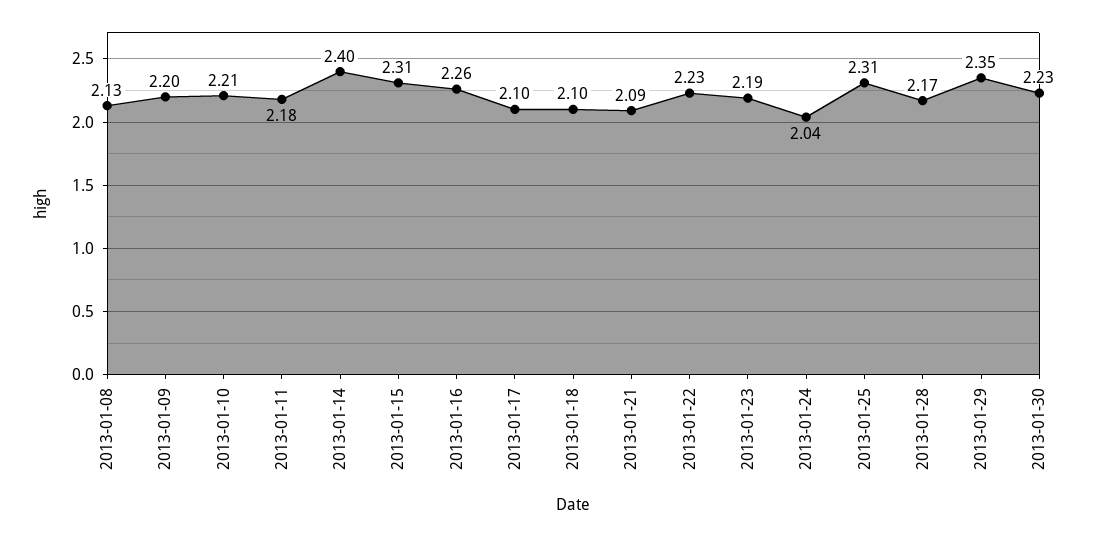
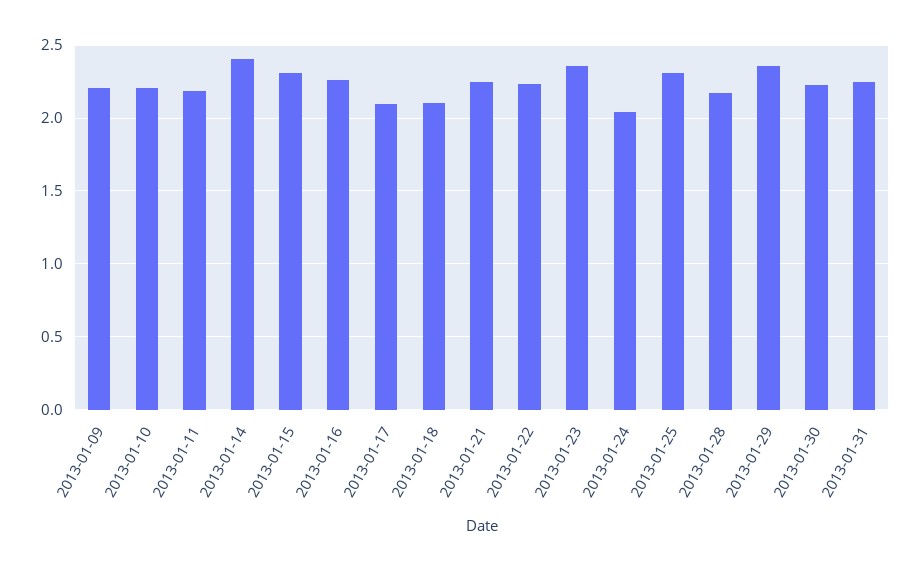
2013-01-08: 2.13 -> none
2013-01-21: 2.09 -> 2.25
2013-01-23: 2.19 -> 2.35
2013-01-31: none -> 2.25

